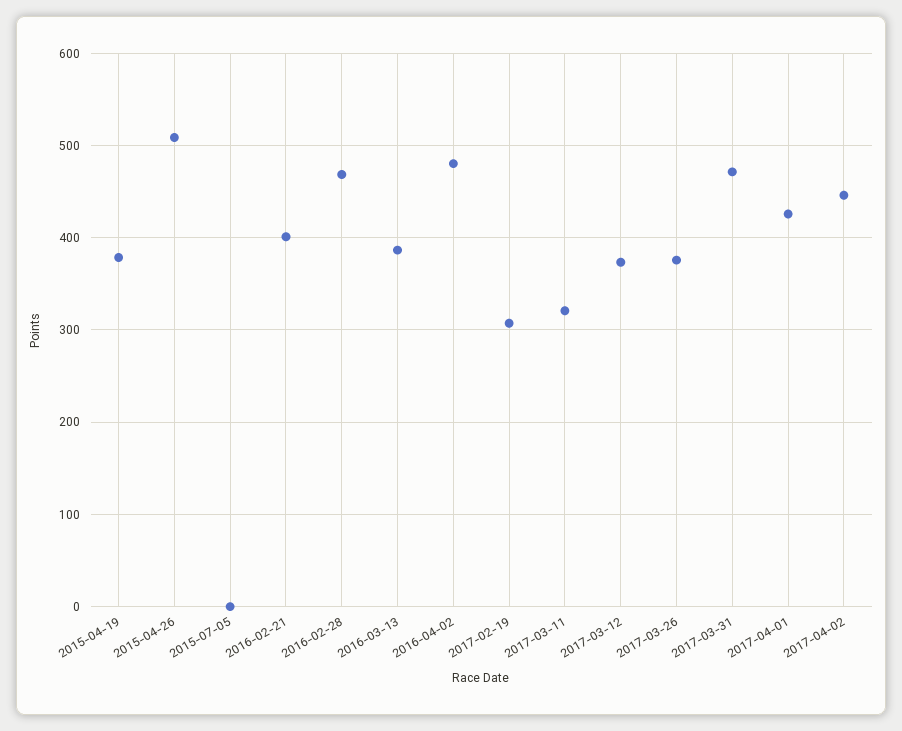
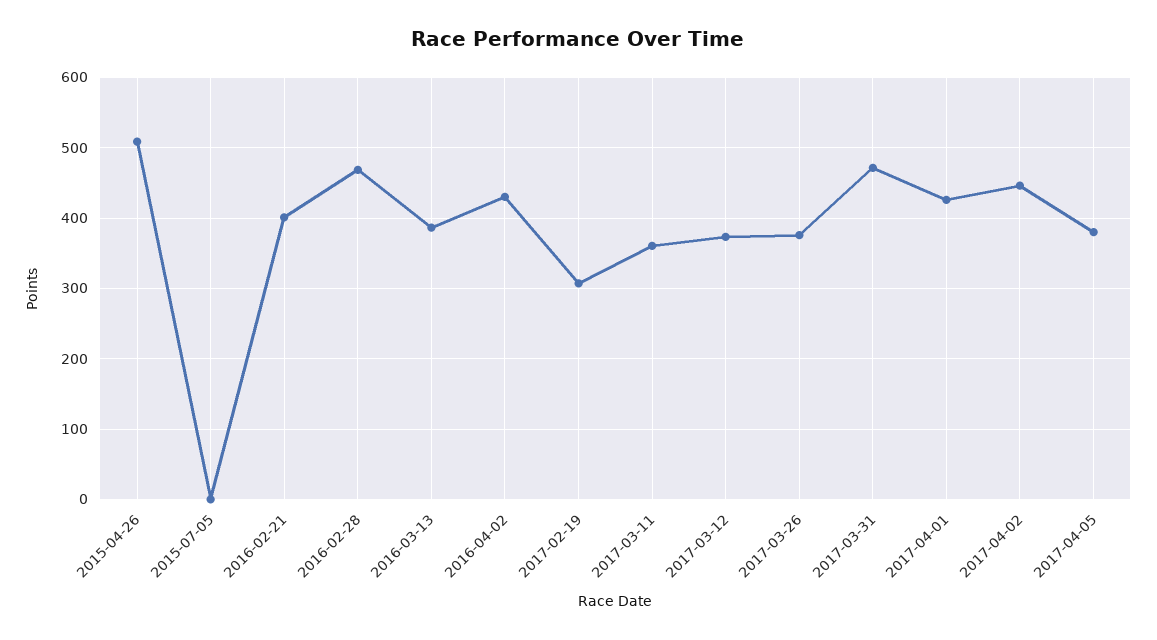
2015-04-19: 380 -> none
2016-04-02: 480 -> 430
2017-03-11: 320 -> 360
2017-04-05: none -> 380

